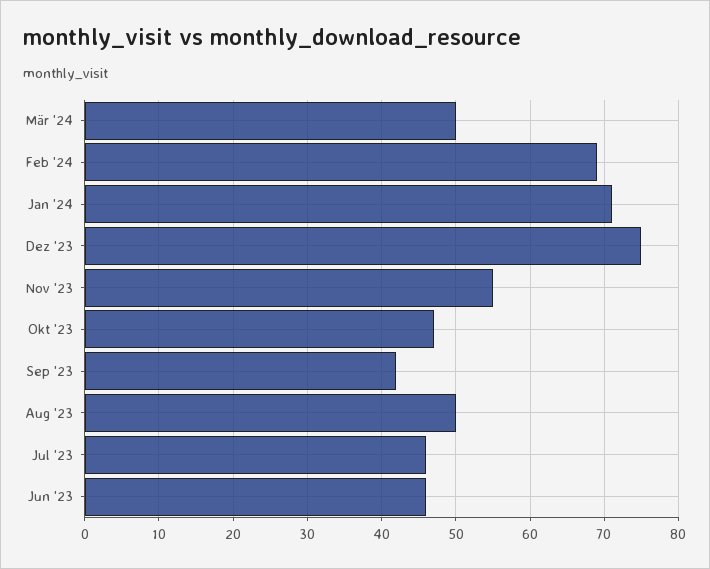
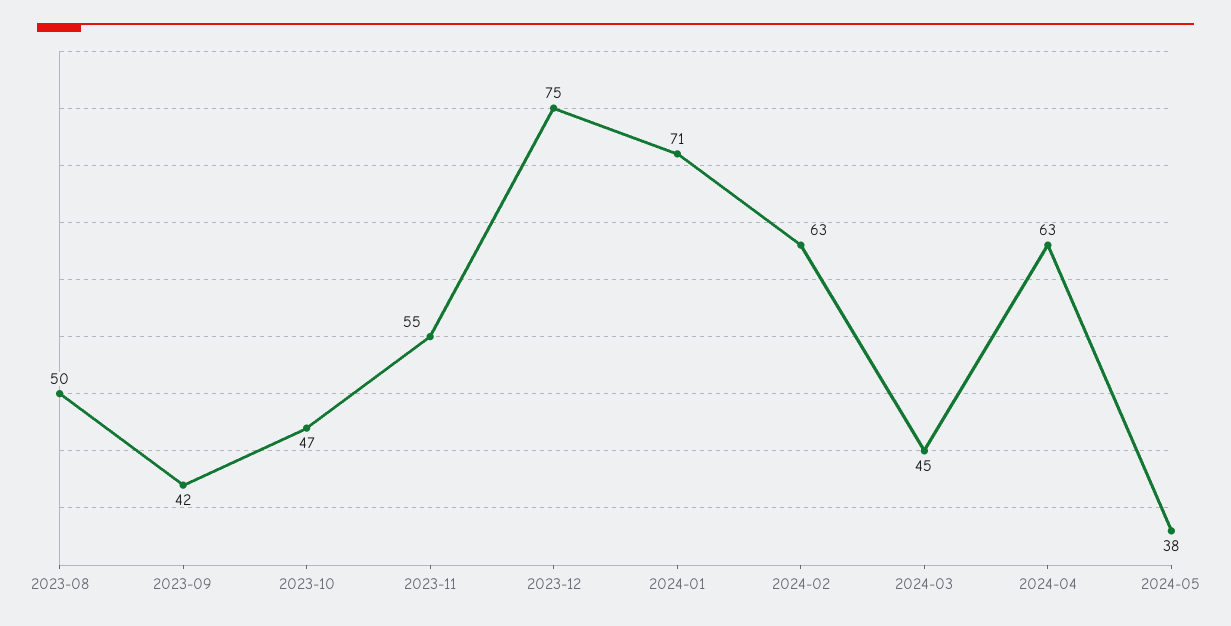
Mär '24: 50 -> 45
Feb '24: 69 -> 63
Jul '23: 46 -> none
Jun '23: 46 -> none
2024-04: none -> 63
2024-05: none -> 38

